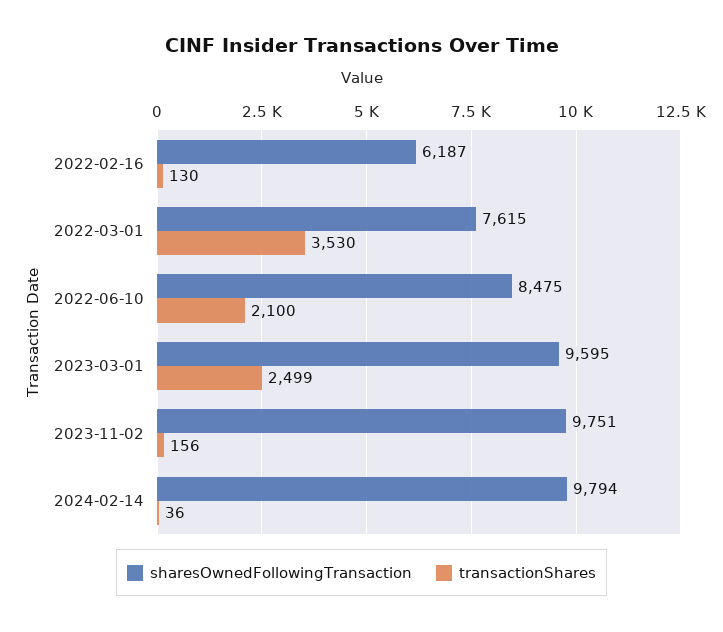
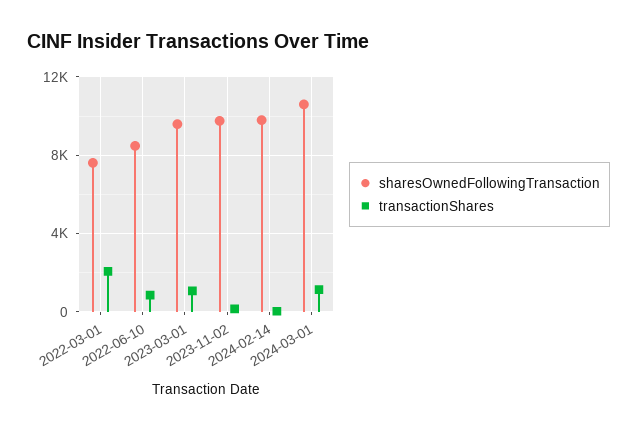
sharesOwnedFollowingTransaction, 2022-02-16: 6187 -> none
transactionShares, 2022-02-16: 130 -> none
transactionShares, 2022-03-01: 3530 -> 2000
transactionShares, 2022-06-10: 2100 -> 1000
transactionShares, 2023-03-01: 2499 -> 1000
sharesOwnedFollowingTransaction, 2024-03-01: none -> 10500
transactionShares, 2024-03-01: none -> 1000

